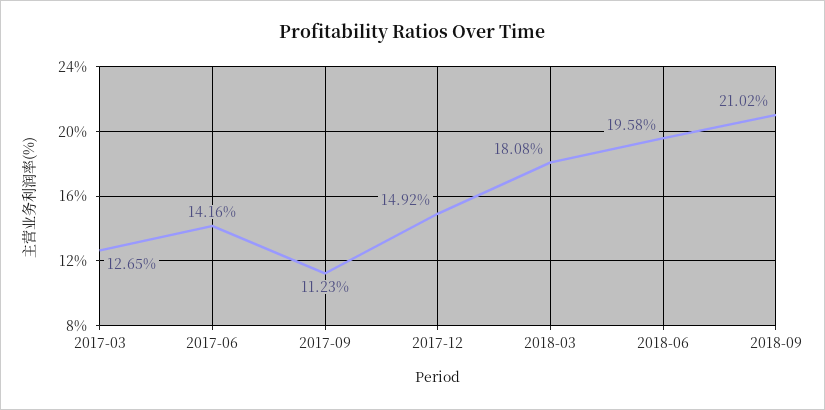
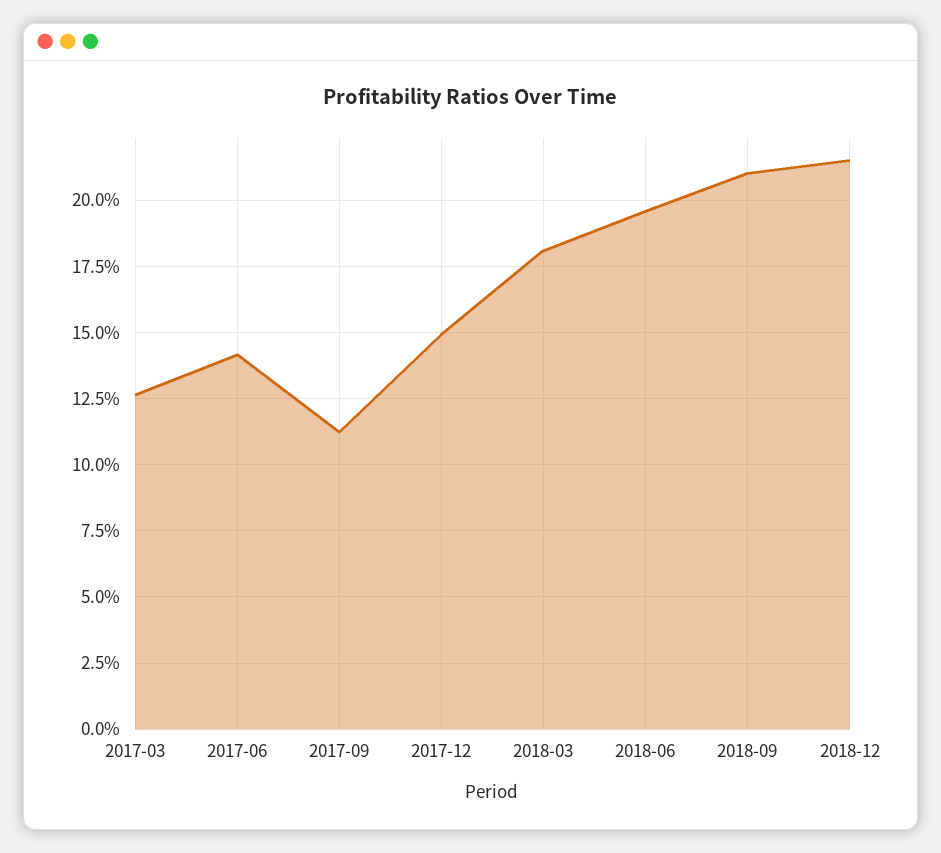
2018-12: none -> 21.5

